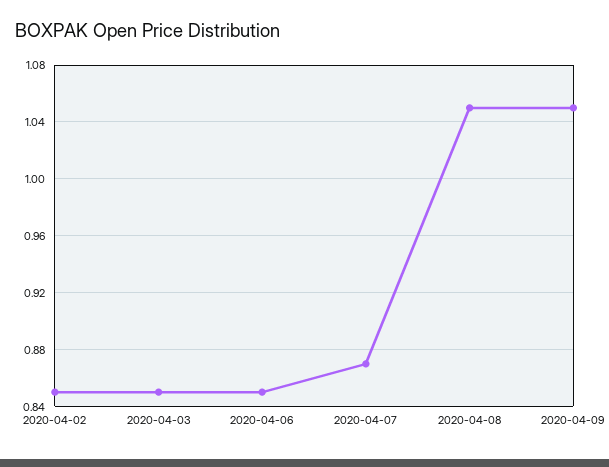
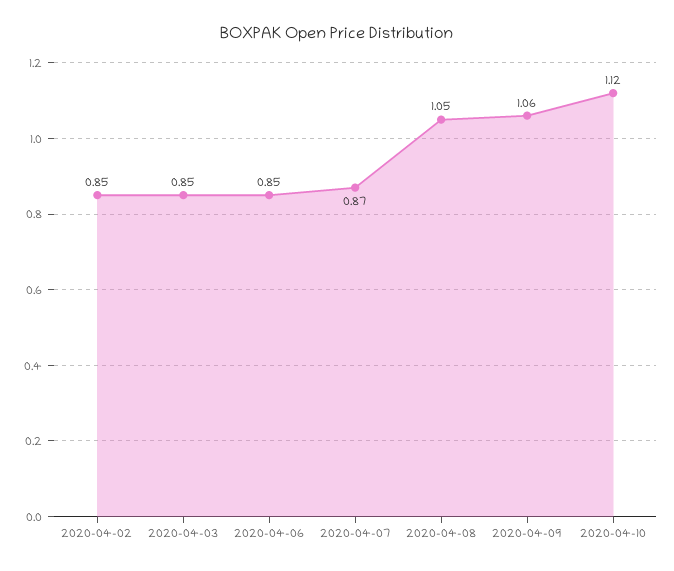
2020-04-09: 1.05 -> 1.06
2020-04-10: none -> 1.12

